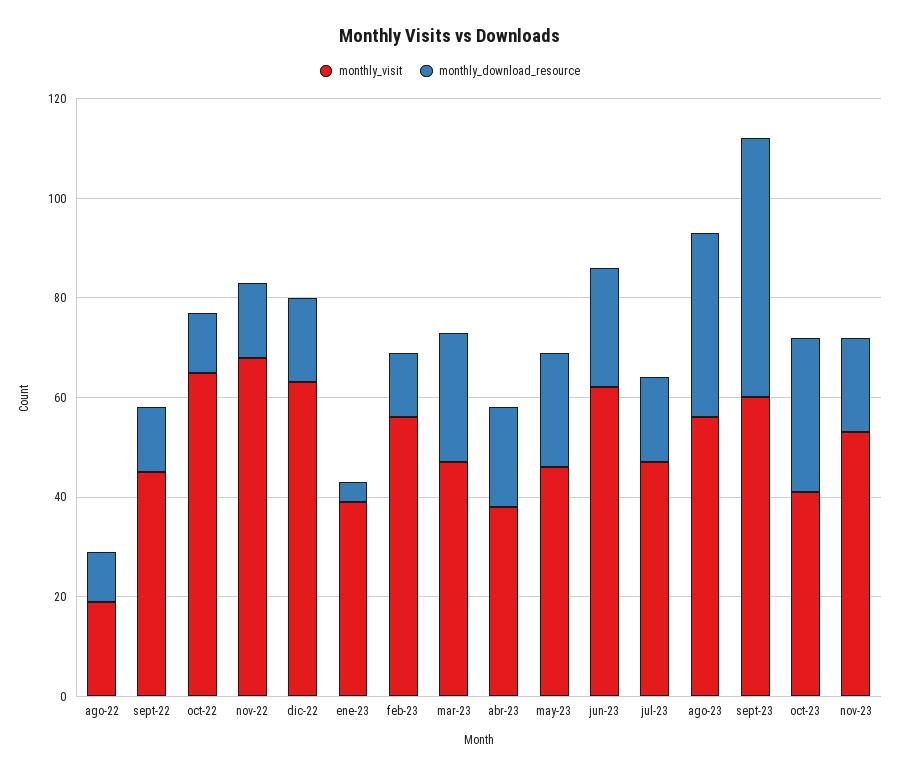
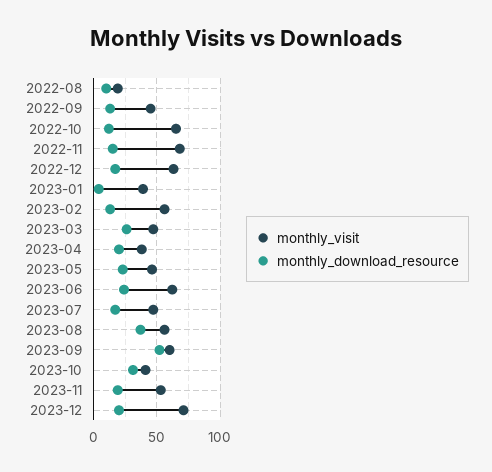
monthly_visit, 2023-12: none -> 70
monthly_download_resource, 2023-12: none -> 20

